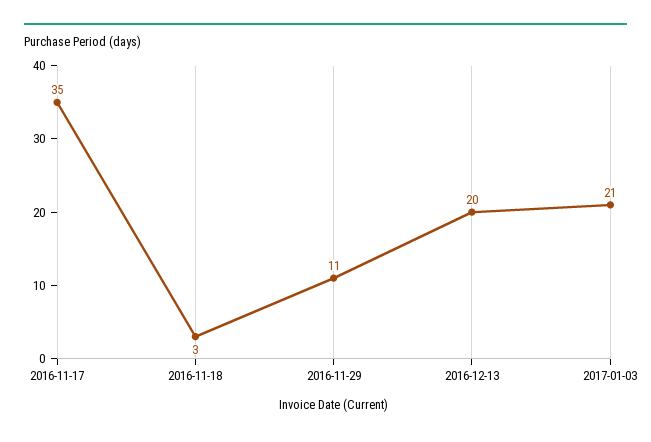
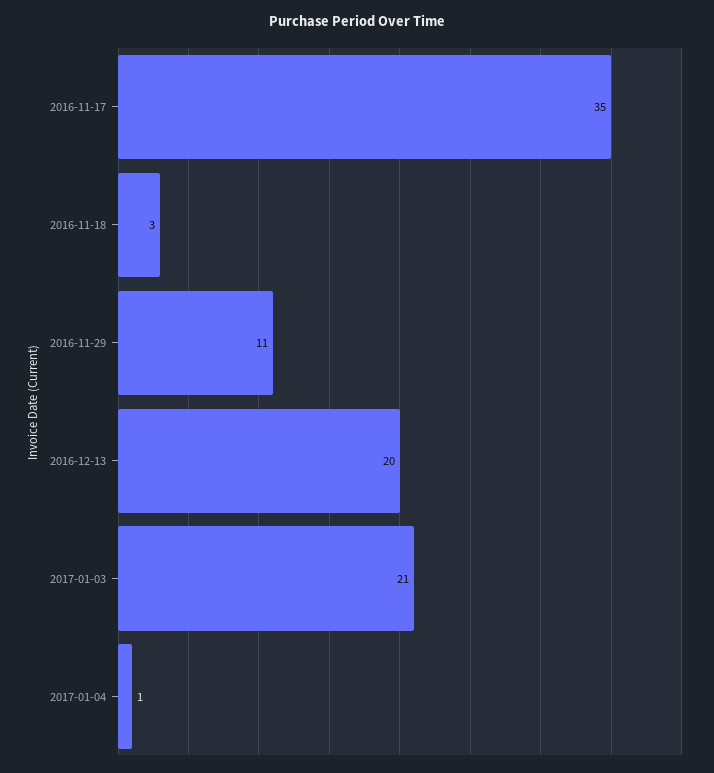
2017-01-04: none -> 1

